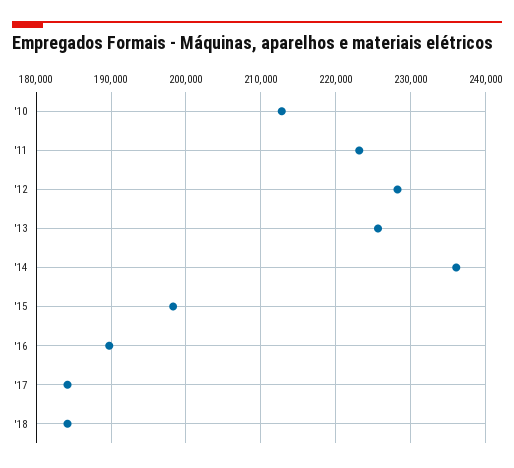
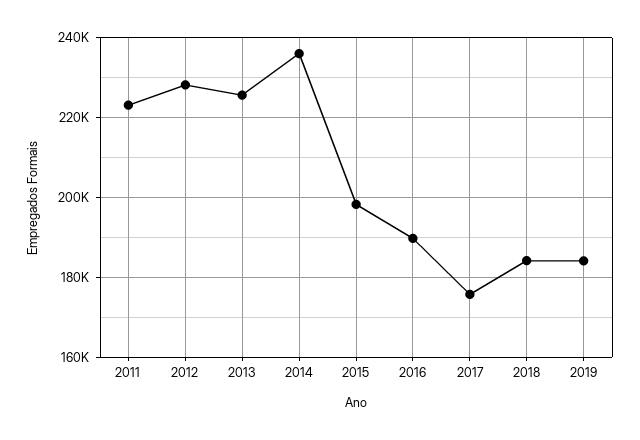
'10: 213000 -> none
'17: 184000 -> 176000
2019: none -> 184000

